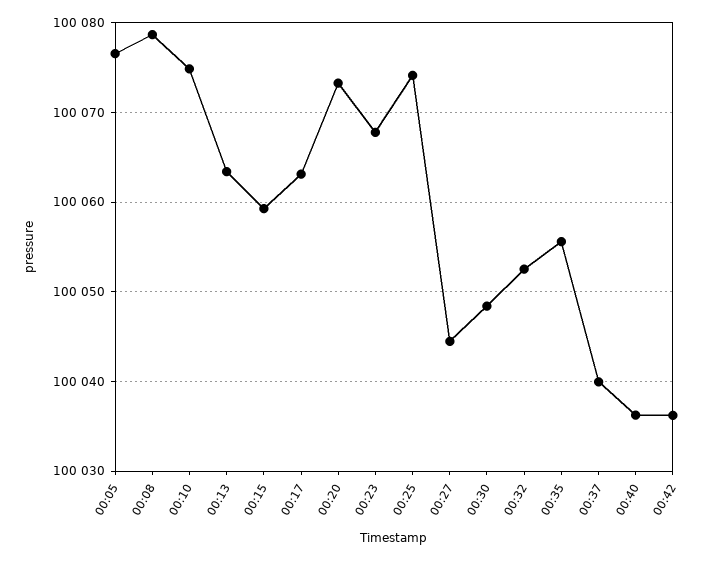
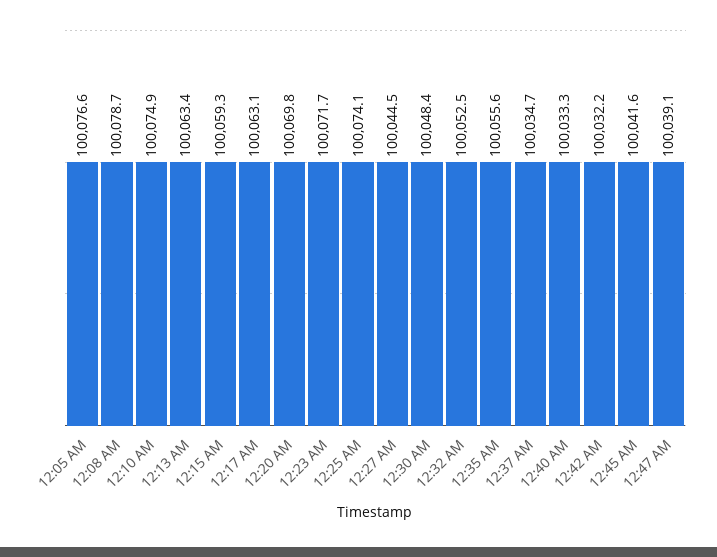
00:20: 100073 -> 100069.8
00:23: 100068 -> 100071.7
00:37: 100040 -> 100034.7
00:40: 100036 -> 100033.3
00:42: 100036 -> 100032.2
12:45 AM: none -> 100041.6
12:47 AM: none -> 100039.1

